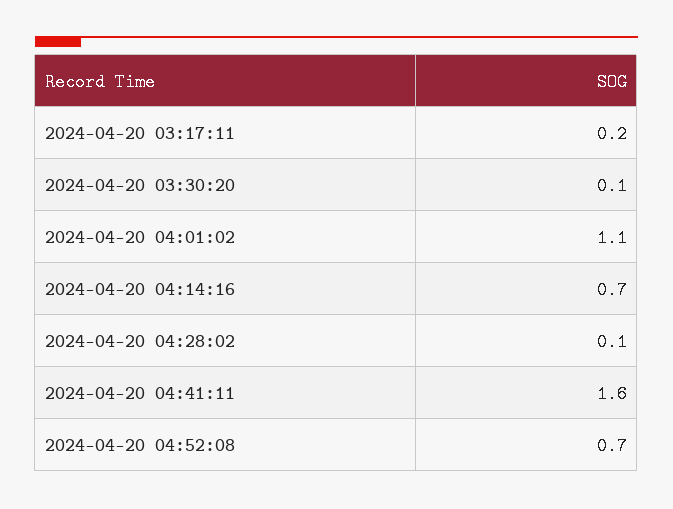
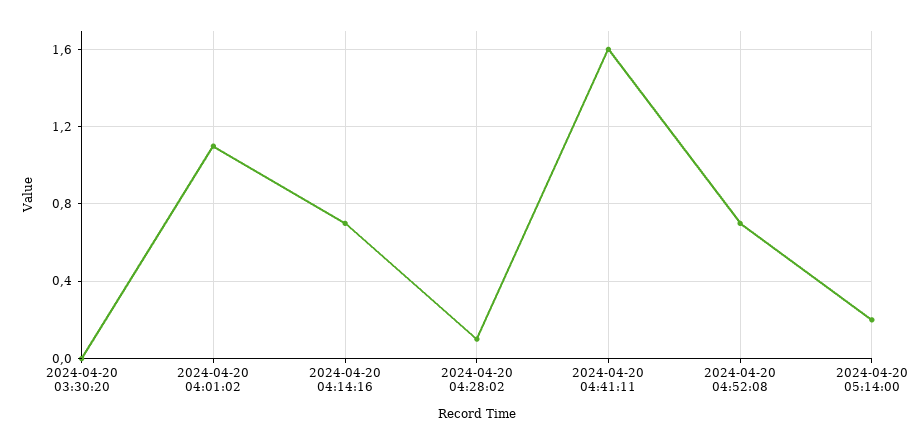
2024-04-20 03:17:11: 0.2 -> none
2024-04-20 03:30:20: 0.1 -> 0
2024-04-20 05:14:00: none -> 0.2

